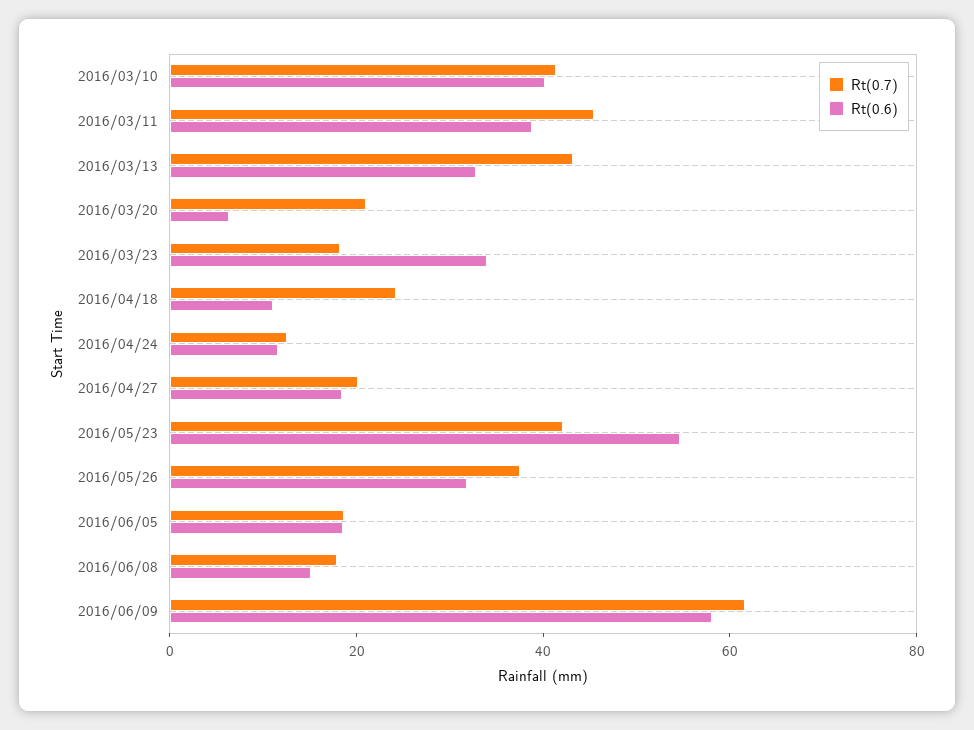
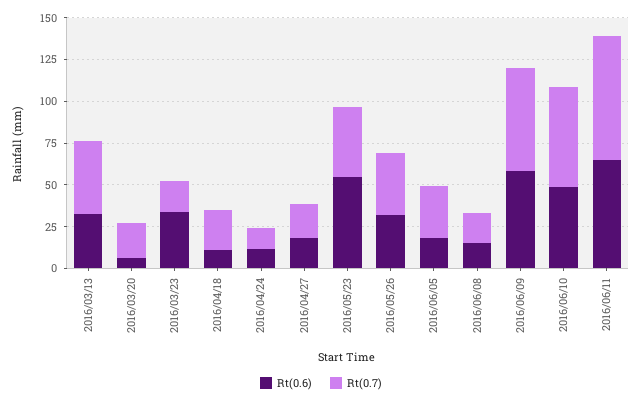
Rt(0.7), 2016/03/10: 40 -> none
Rt(0.6), 2016/03/10: 40 -> none
Rt(0.7), 2016/03/11: 45 -> none
Rt(0.6), 2016/03/11: 40 -> none
Rt(0.7), 2016/06/05: 20 -> 30
Rt(0.6), 2016/06/10: none -> 50
Rt(0.7), 2016/06/10: none -> 60
Rt(0.6), 2016/06/11: none -> 65
Rt(0.7), 2016/06/11: none -> 75

